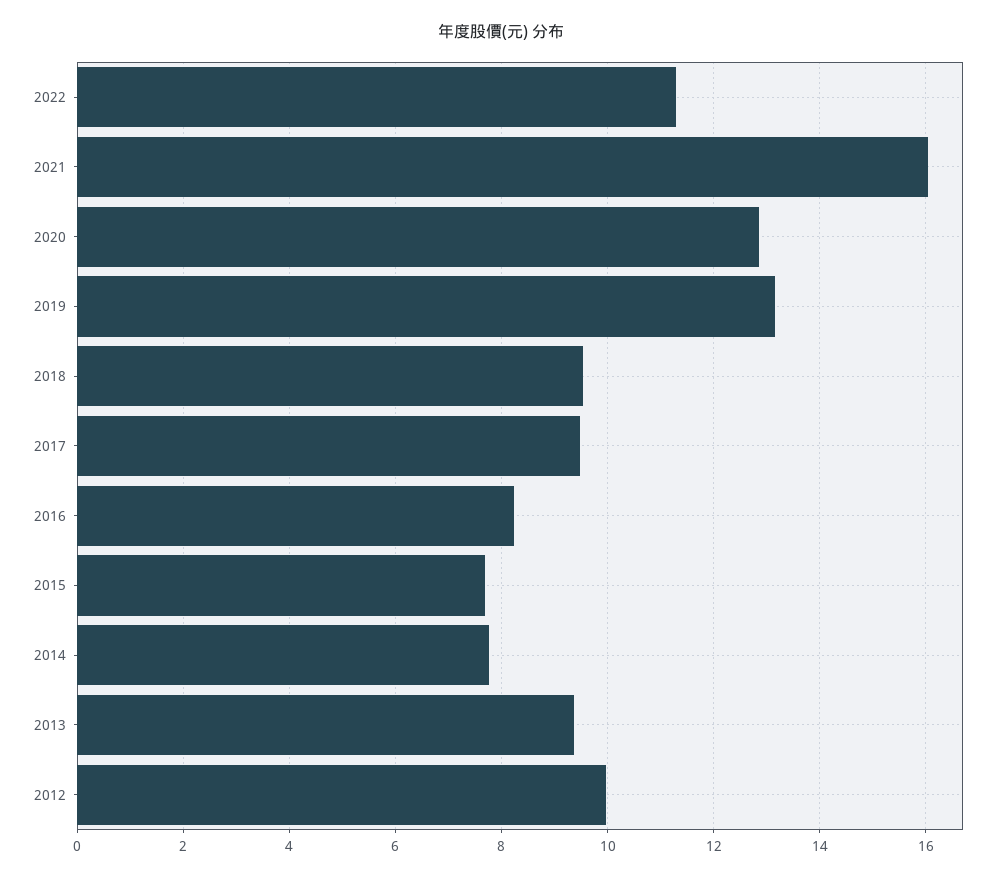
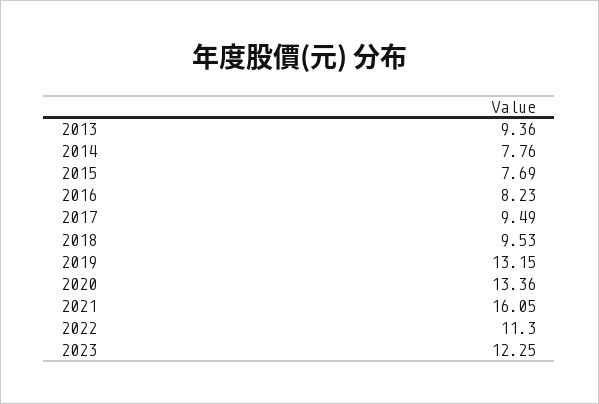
2020: 12.8 -> 13.36
2012: 10 -> none
2023: none -> 12.25

